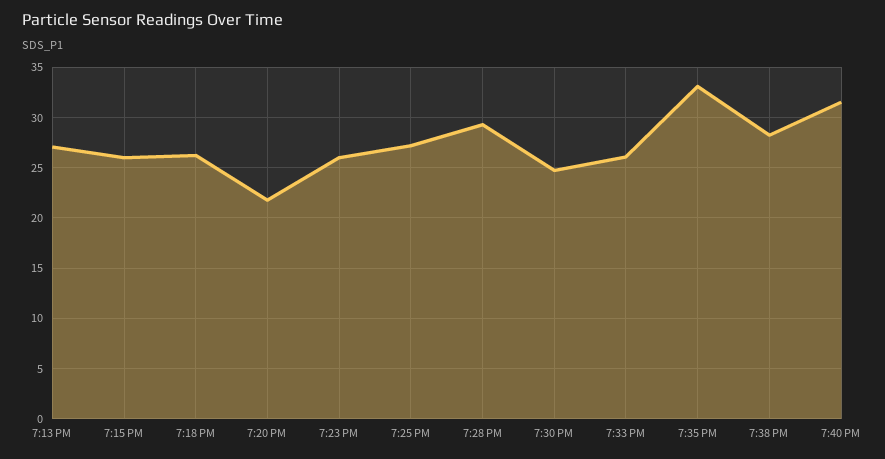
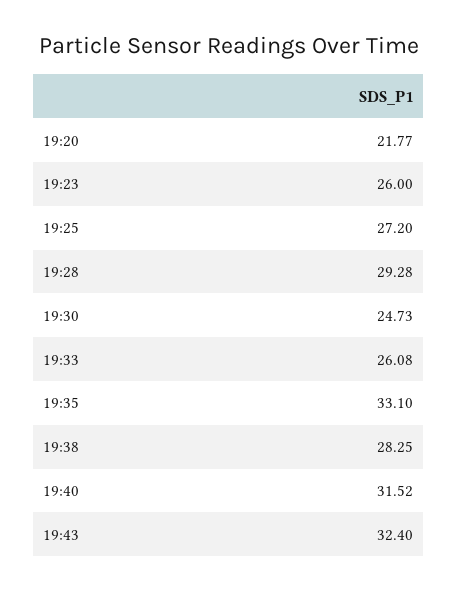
7:13 PM: 27 -> none
7:15 PM: 26 -> none
7:18 PM: 26 -> none
19:43: none -> 32.4

